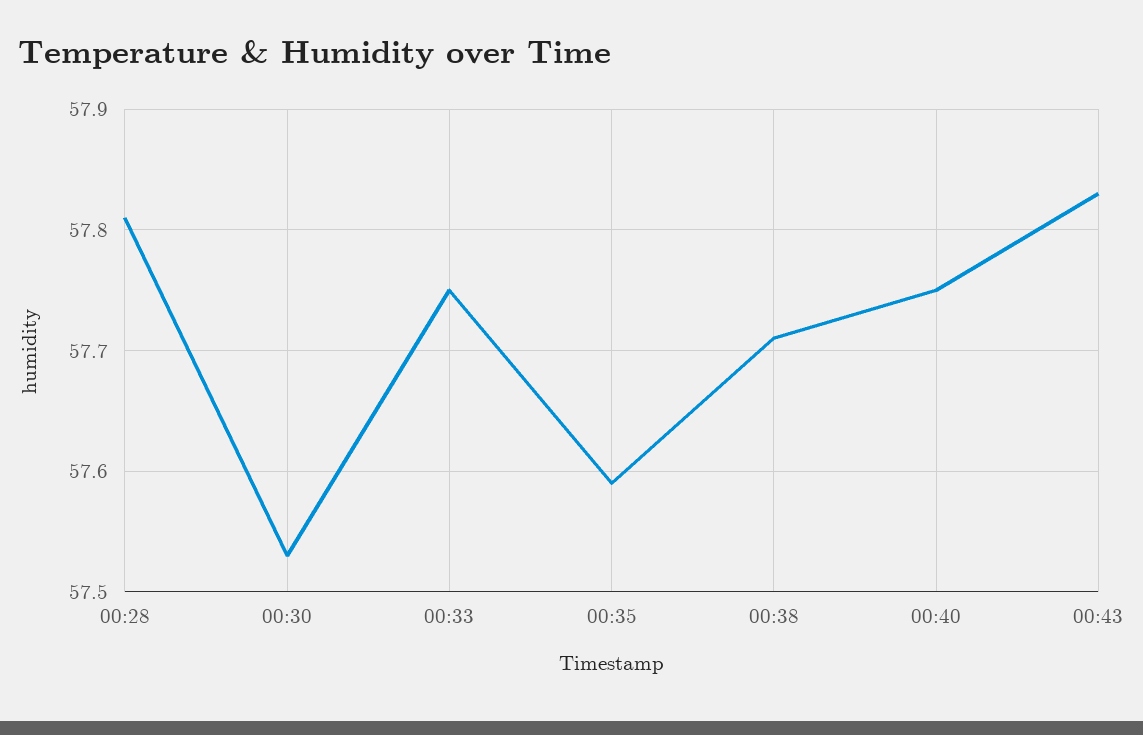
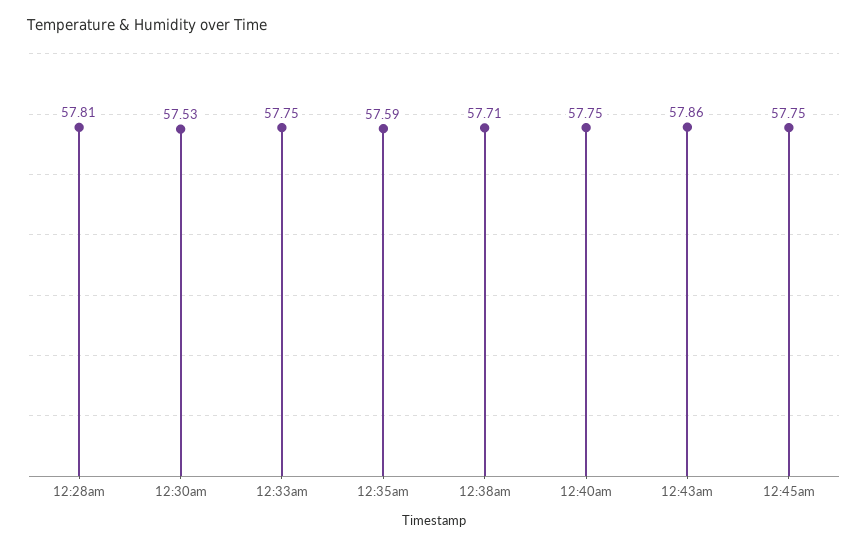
00:43: 57.83 -> 57.86
12:45am: none -> 57.75

